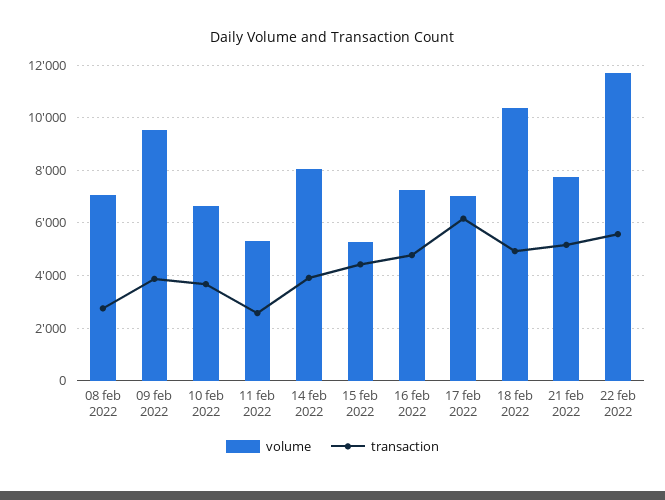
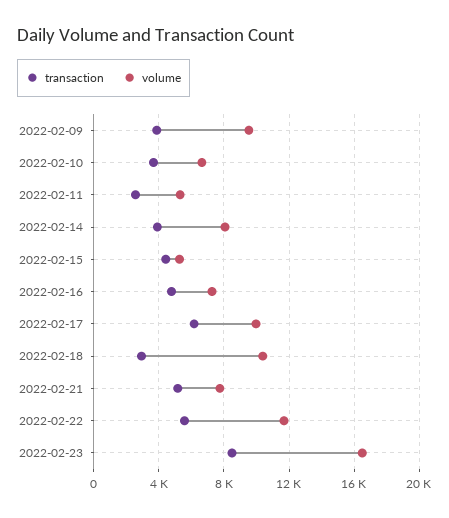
volume, 08 feb 2022: 7000 -> none
transaction, 08 feb 2022: 2750 -> none
volume, 17 feb 2022: 7000 -> 10000
transaction, 18 feb 2022: 5000 -> 3000
transaction, 2022-02-23: none -> 8500
volume, 2022-02-23: none -> 16500

